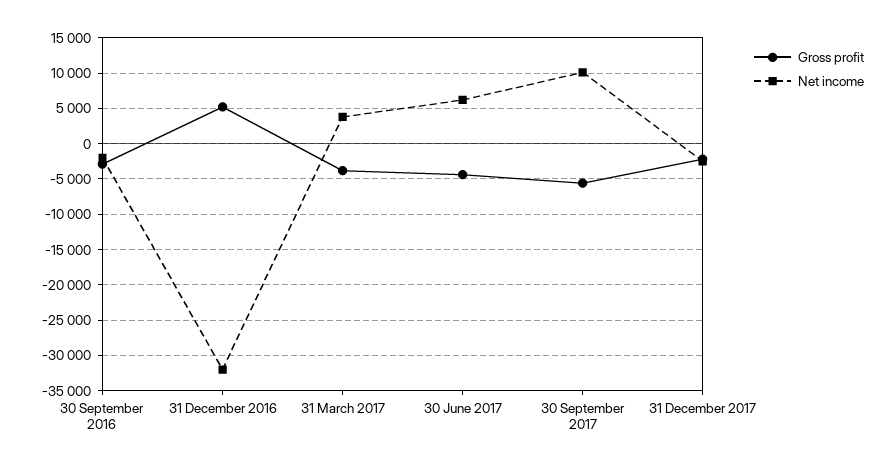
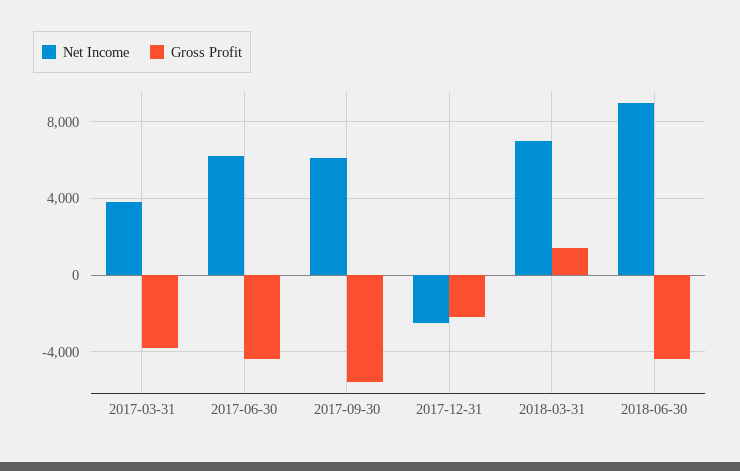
Gross profit, 30 September 2016: -3000 -> none
Net income, 30 September 2016: -2000 -> none
Gross profit, 31 December 2016: 5000 -> none
Net income, 31 December 2016: -32000 -> none
Net income, 30 September 2017: 10000 -> 6000
Net income, 2018-03-31: none -> 7000
Gross profit, 2018-03-31: none -> 1500
Net income, 2018-06-30: none -> 9000
Gross profit, 2018-06-30: none -> -4500

